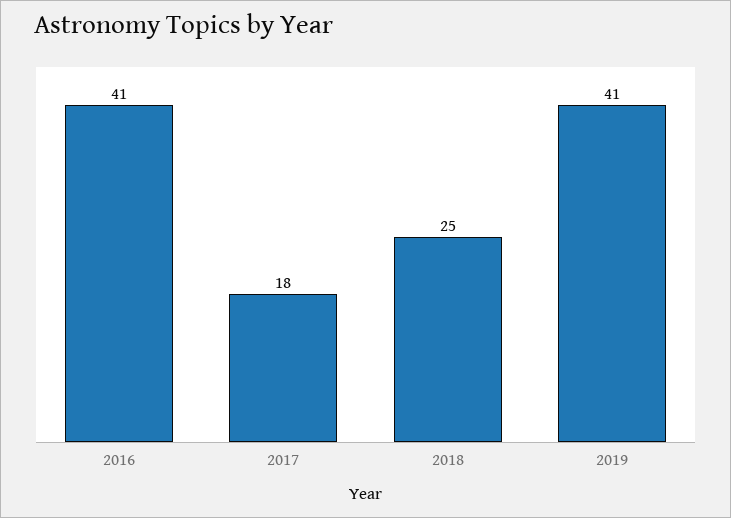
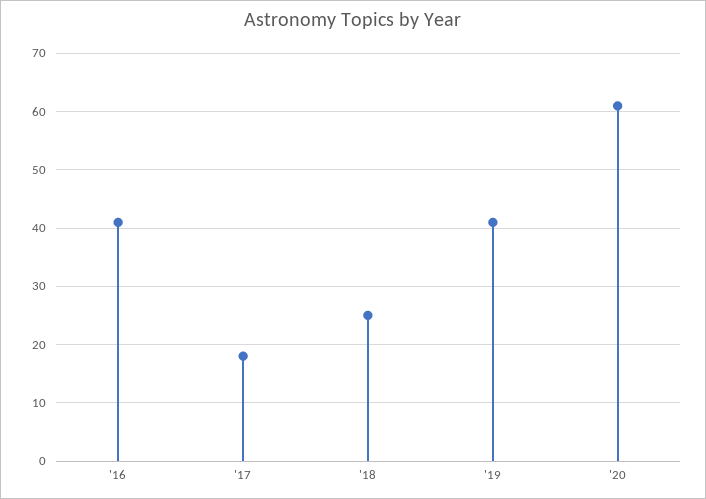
'20: none -> 60

